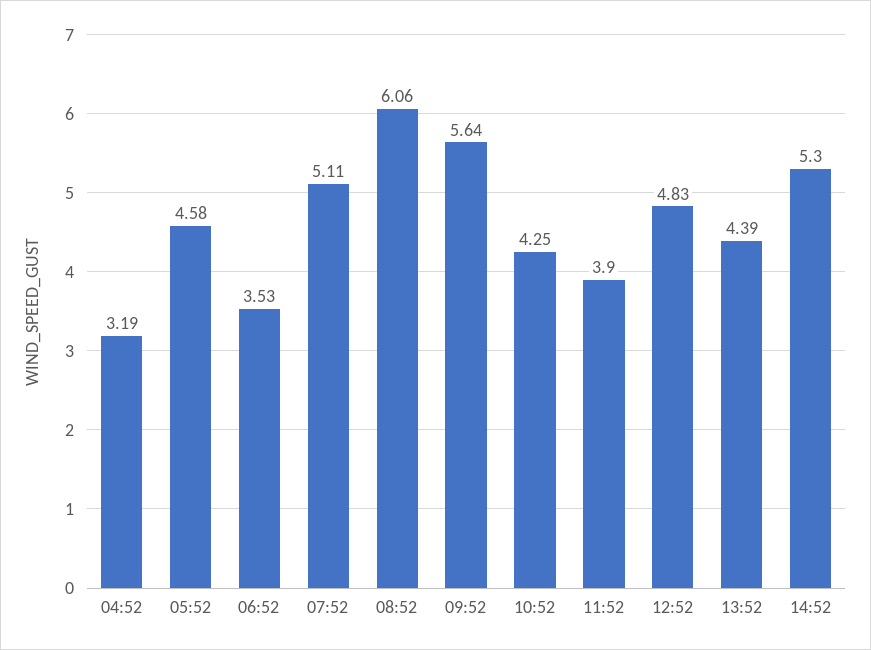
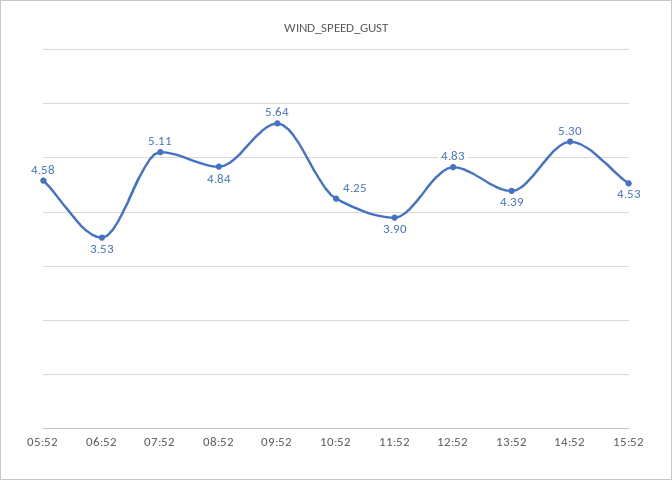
04:52: 3.19 -> none
08:52: 6.06 -> 4.84
15:52: none -> 4.53

